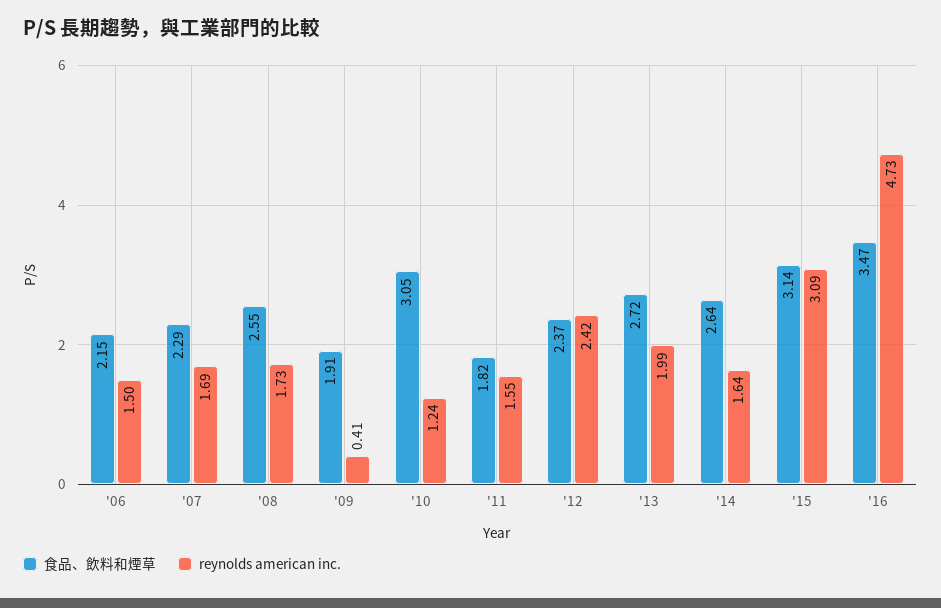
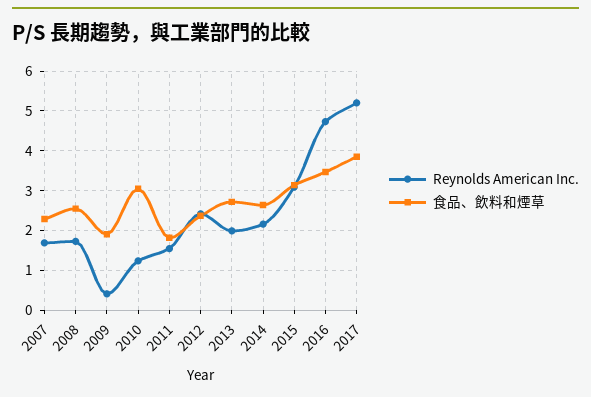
食品、飲料和煙草, '06: 2.15 -> none
reynolds american inc., '06: 1.5 -> none
reynolds american inc., '14: 1.64 -> 2.2
reynolds american inc., 2017: none -> 5.2
食品、飲料和煙草, 2017: none -> 3.8

